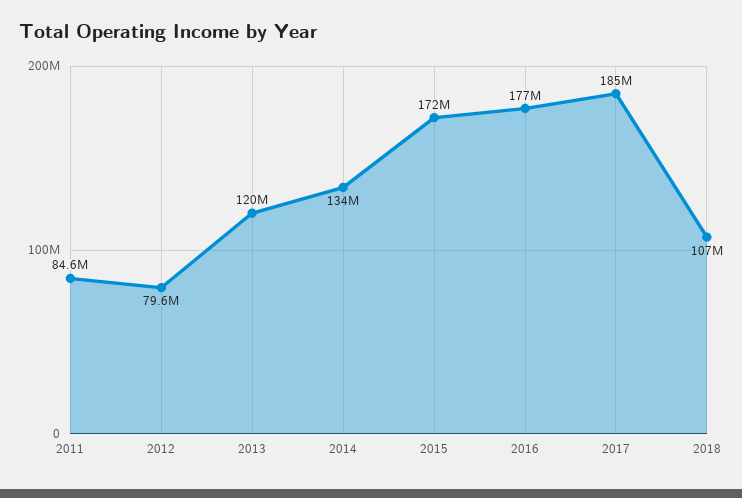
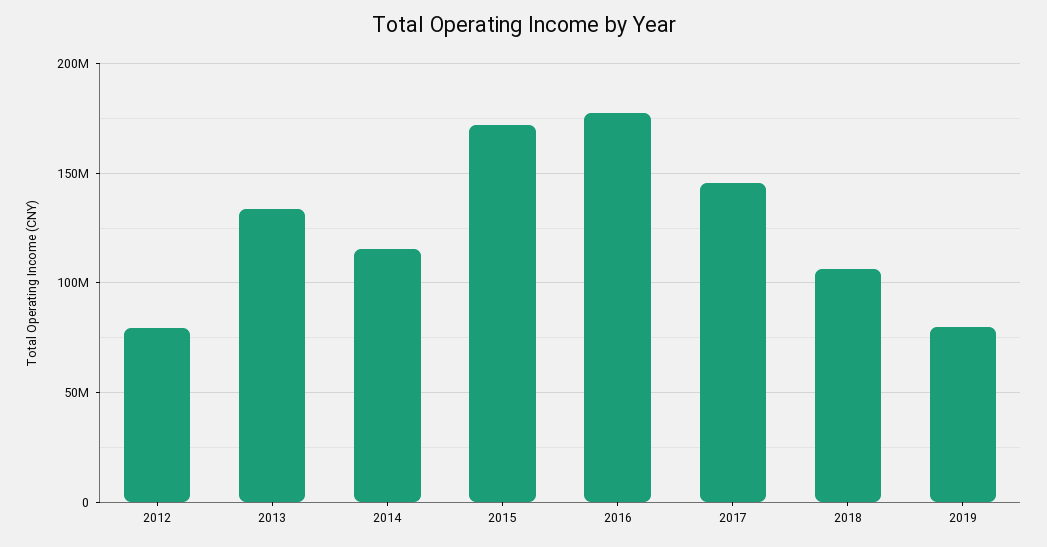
2011: 84600000 -> none
2013: 120000000 -> 135000000
2014: 134000000 -> 115000000
2017: 185000000 -> 145000000
2019: none -> 80000000

